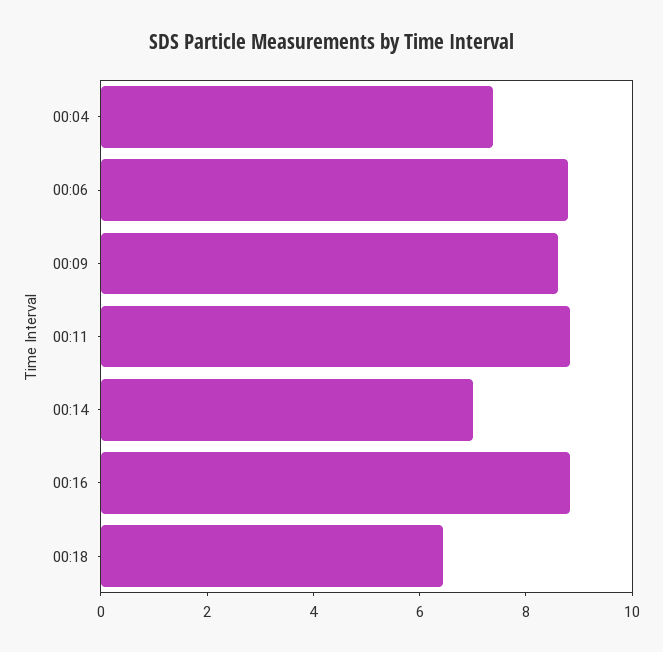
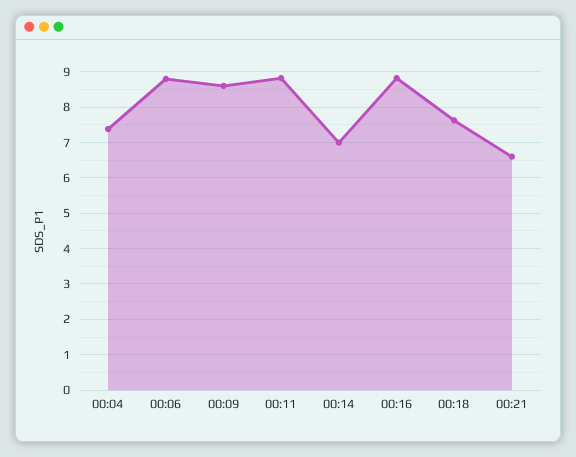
00:18: 6.5 -> 7.6
00:21: none -> 6.6

